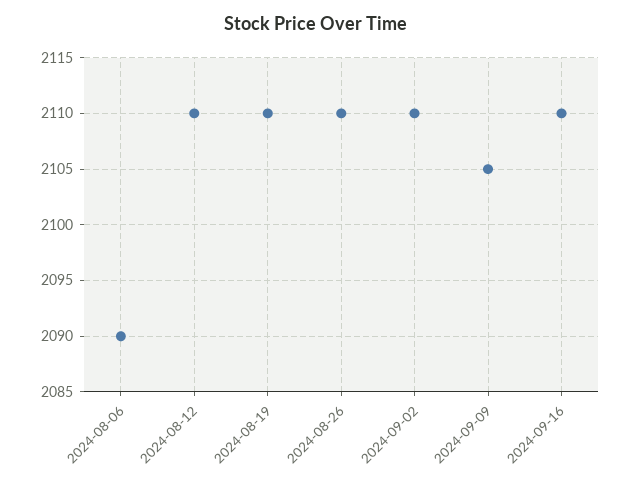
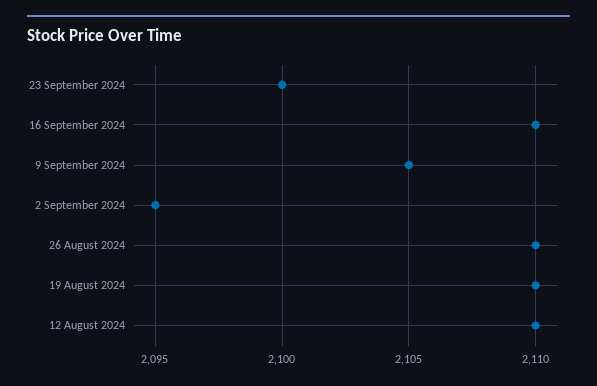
2024-08-06: 2090 -> none
2024-09-02: 2110 -> 2095
23 September 2024: none -> 2100

